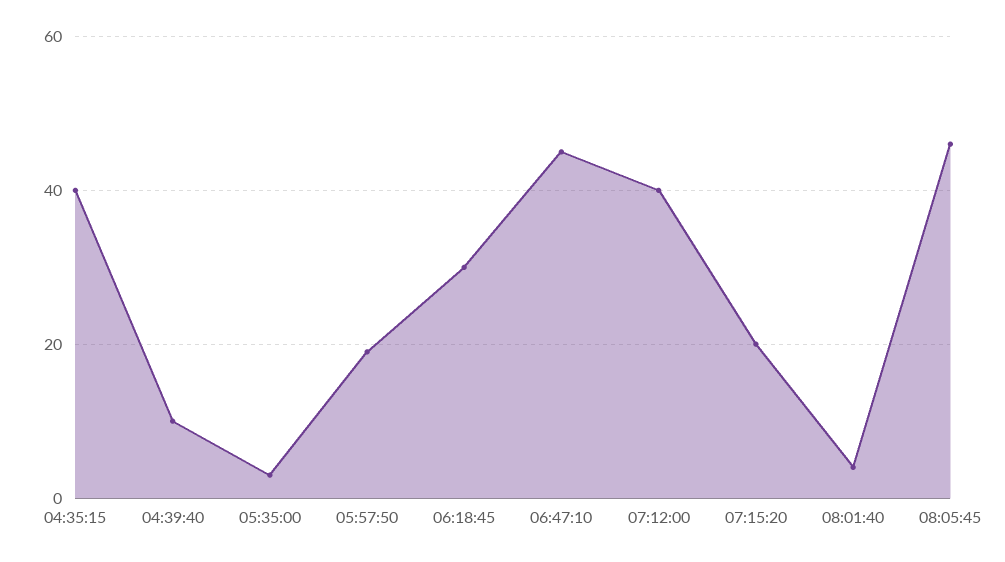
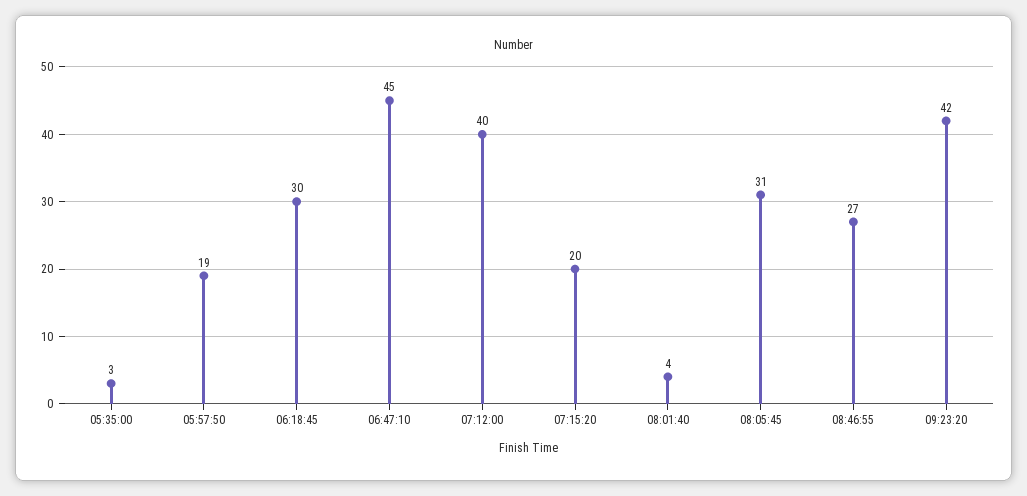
04:35:15: 40 -> none
04:39:40: 10 -> none
08:05:45: 45 -> 31
08:46:55: none -> 27
09:23:20: none -> 42

